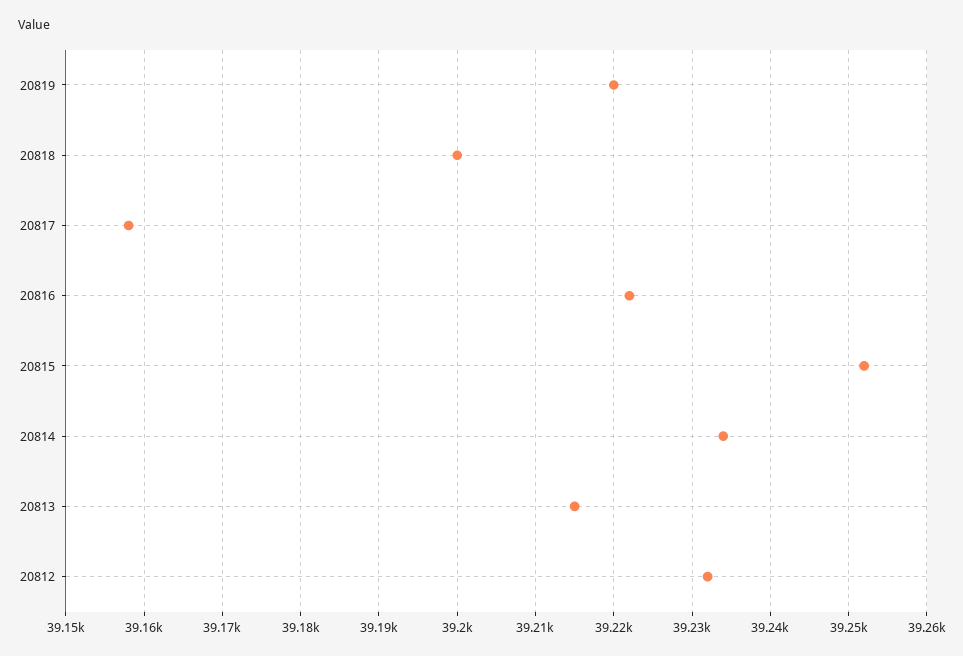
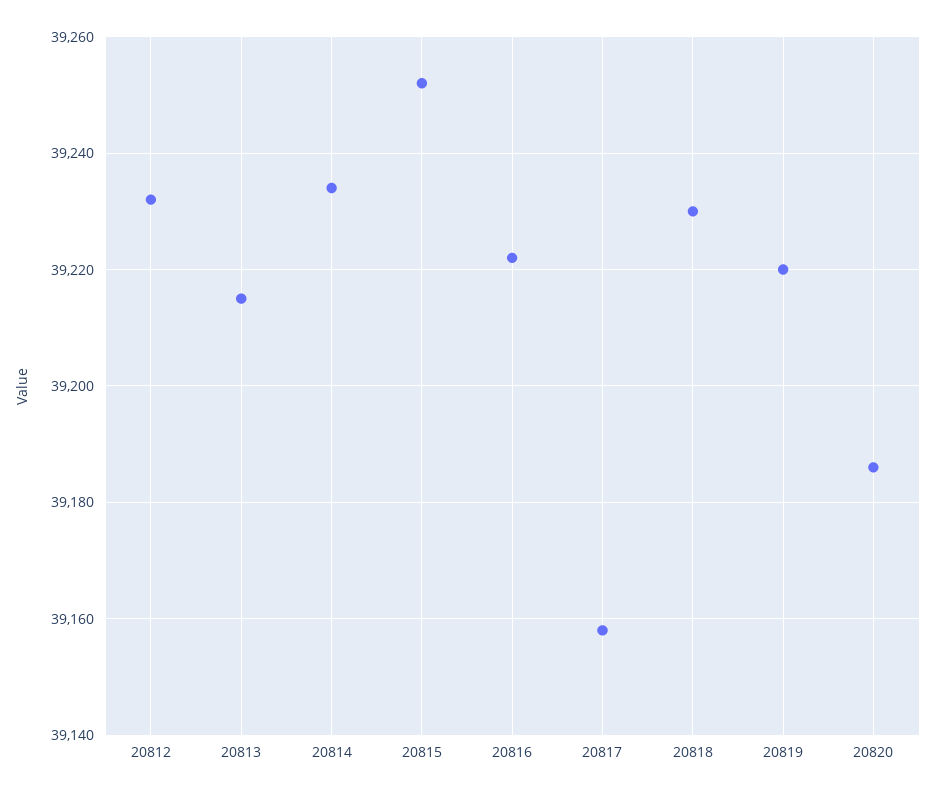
20818: 39200 -> 39230
20820: none -> 39185

